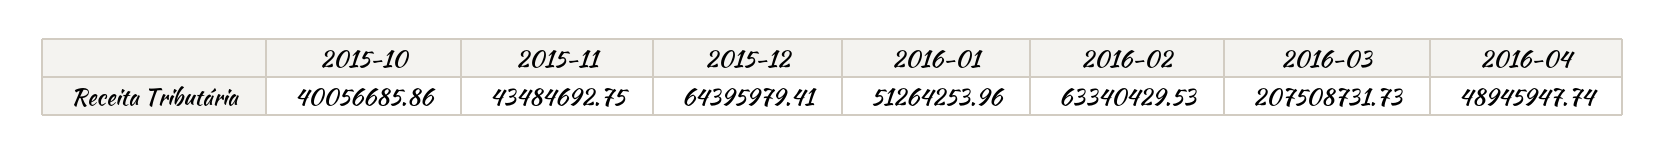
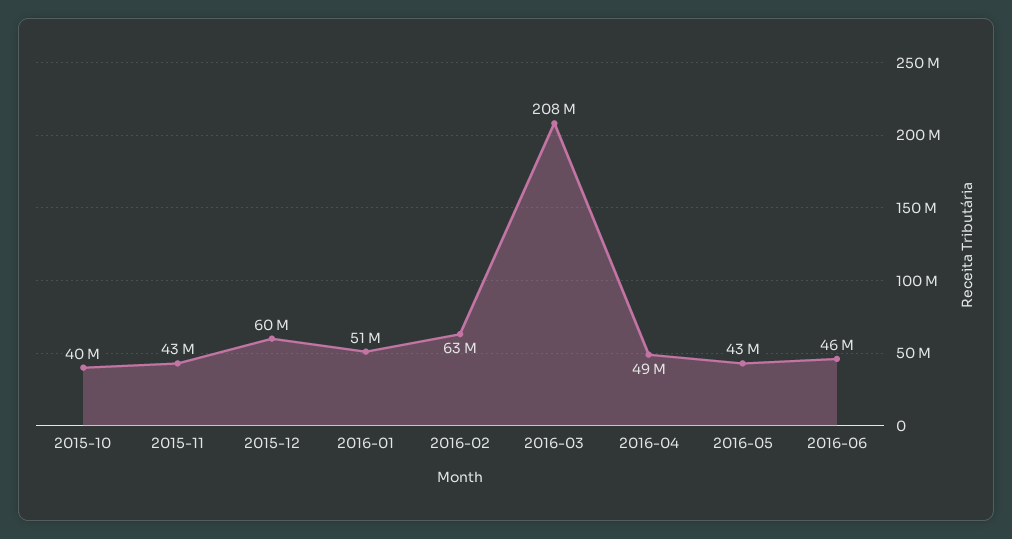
2015-12: 64395979.41 -> 60000000
2016-05: none -> 43000000
2016-06: none -> 46000000

